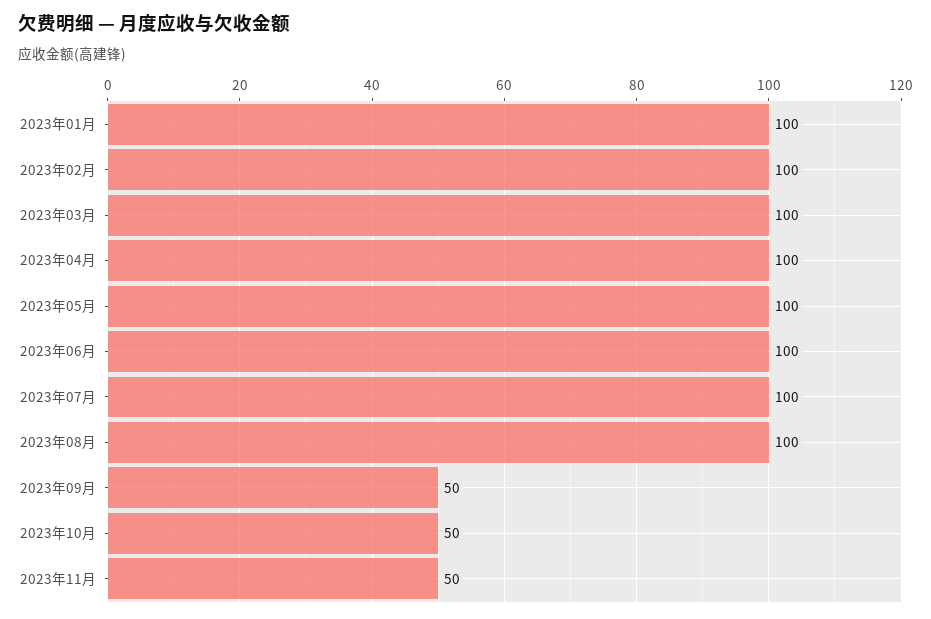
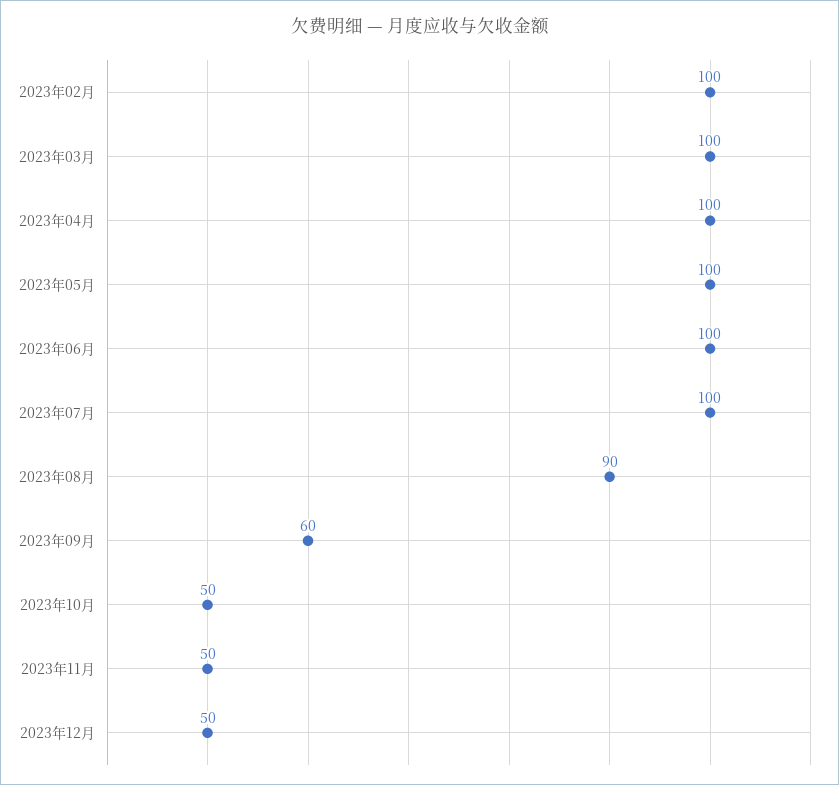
2023年01月: 100 -> none
2023年08月: 100 -> 90
2023年09月: 50 -> 60
2023年12月: none -> 50

